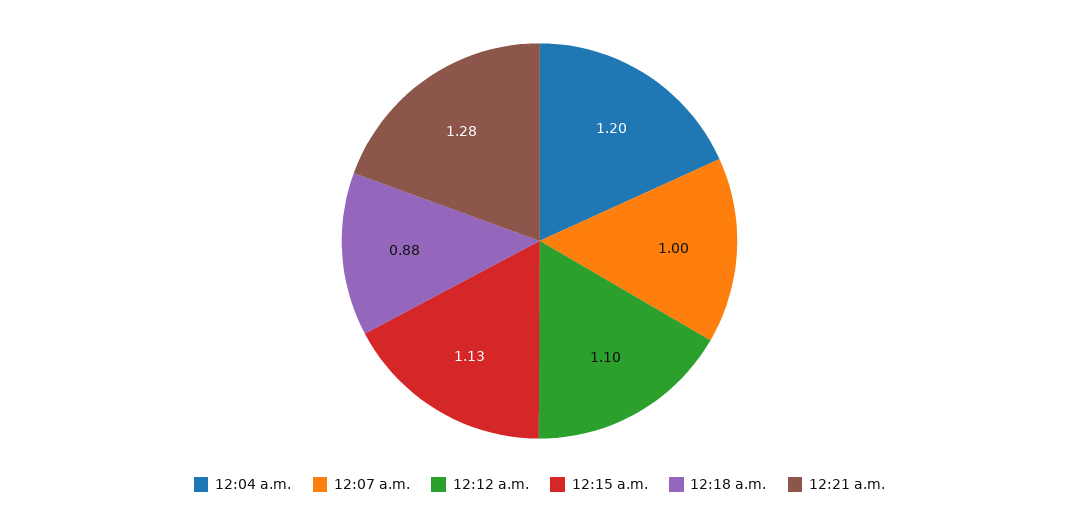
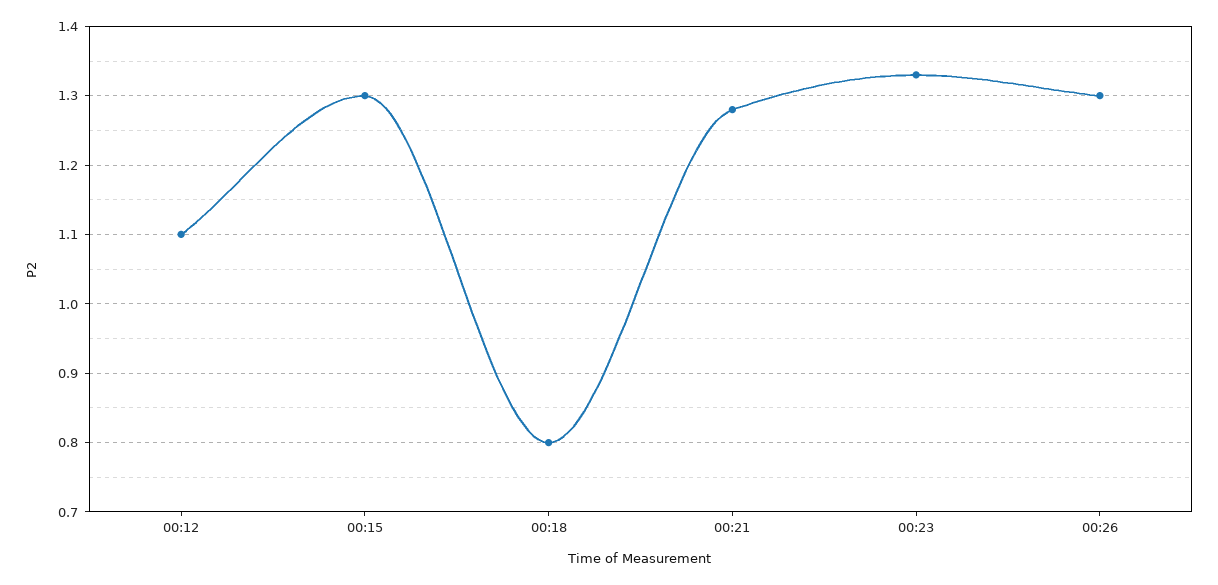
12:04 a.m.: 1.2 -> none
12:07 a.m.: 1 -> none
12:15 a.m.: 1.13 -> 1.3
12:18 a.m.: 0.88 -> 0.8
00:23: none -> 1.33
00:26: none -> 1.3

